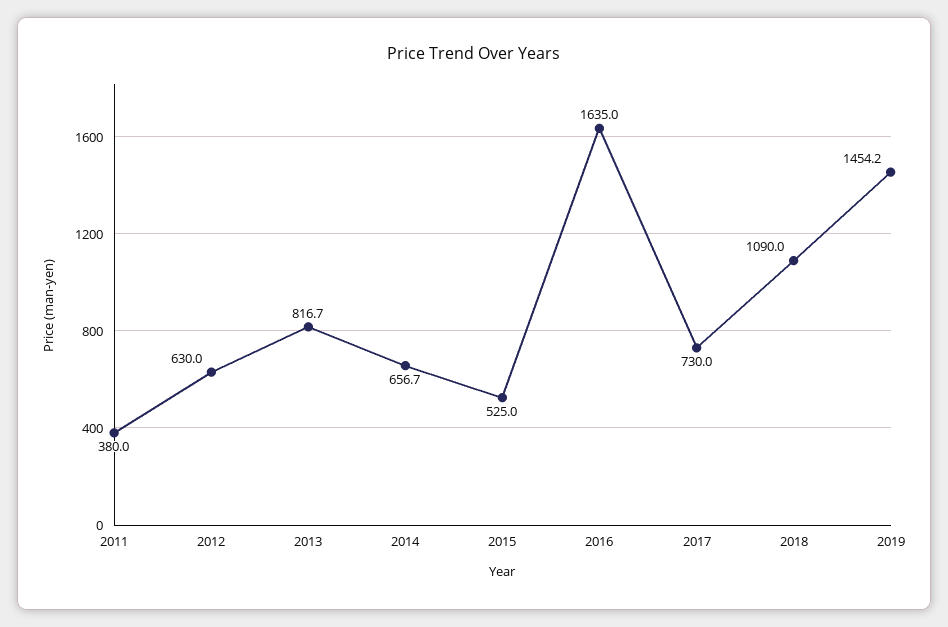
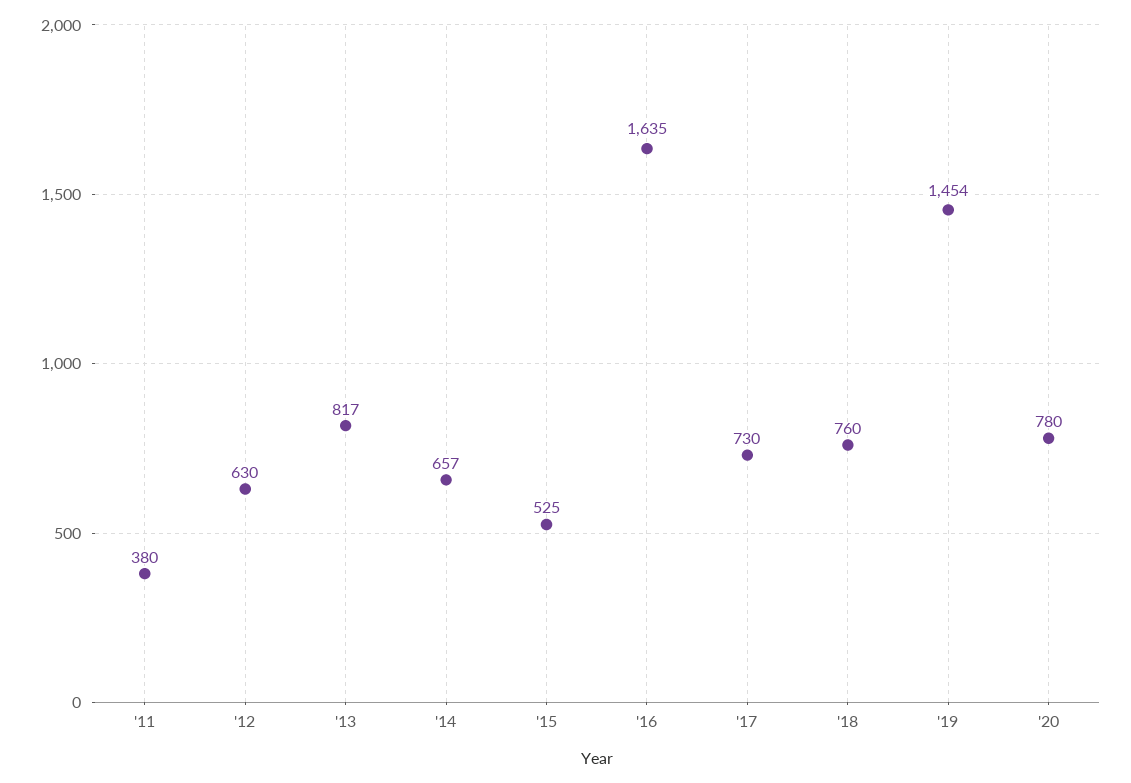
2018: 1090 -> 760
'20: none -> 780

